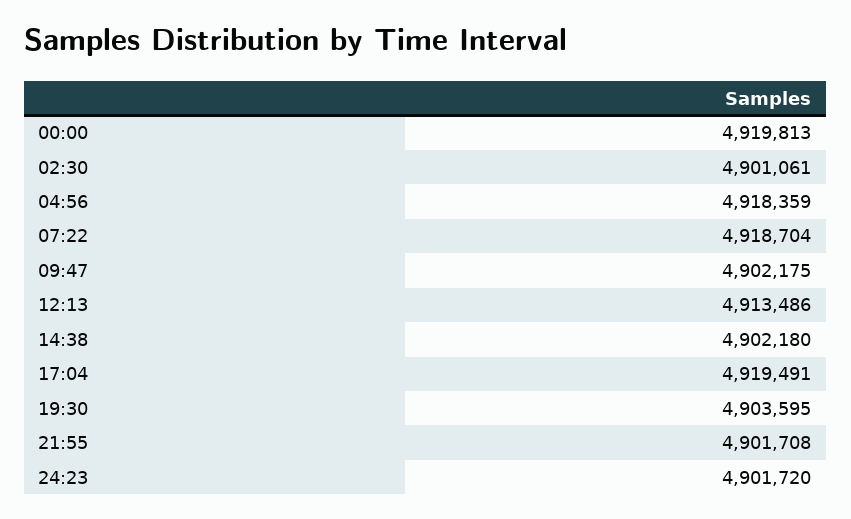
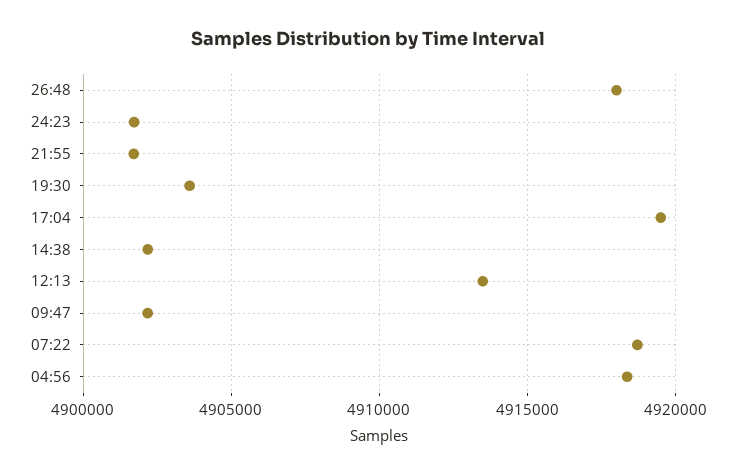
00:00: 4919813 -> none
02:30: 4901061 -> none
26:48: none -> 4918000

